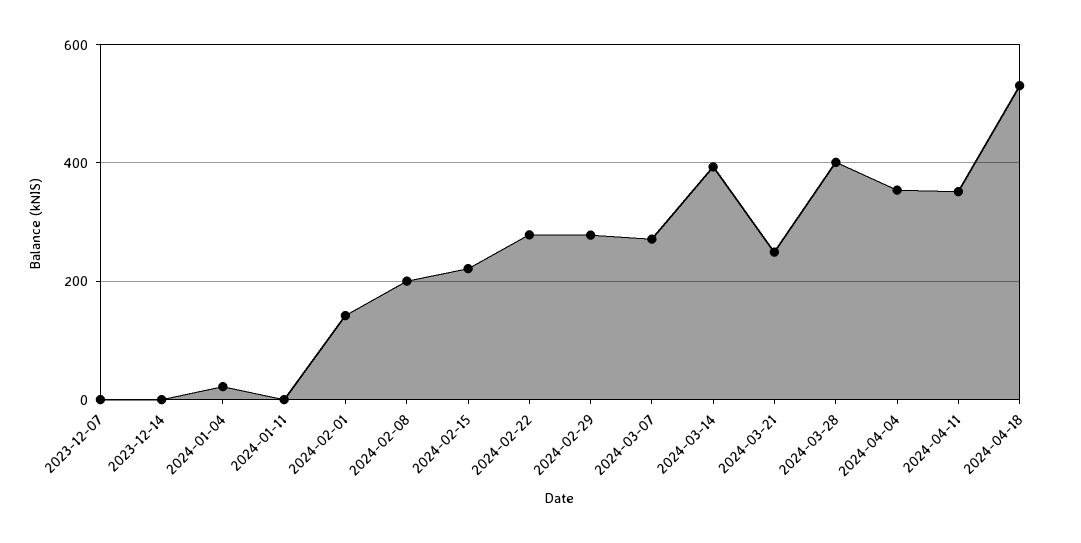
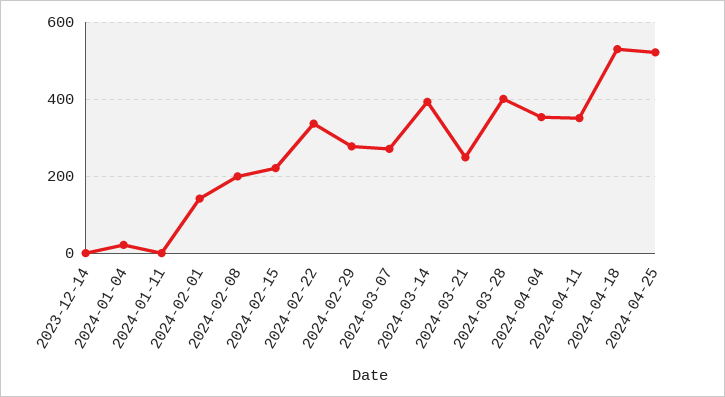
2023-12-07: 0 -> none
2024-02-22: 280 -> 340
2024-04-25: none -> 520

